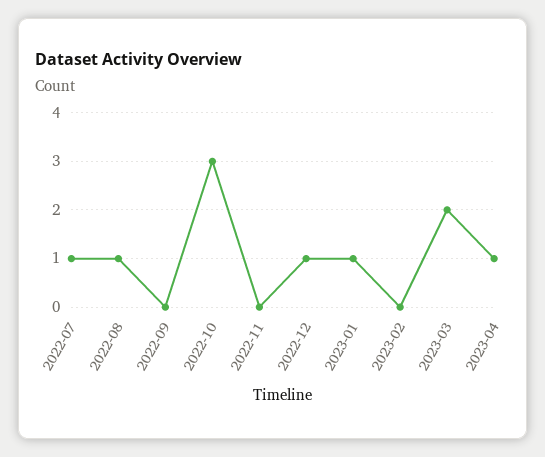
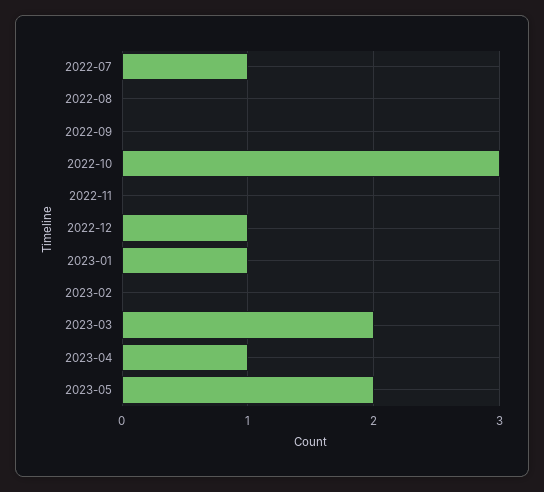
2022-08: 1 -> 0
2023-05: none -> 2

